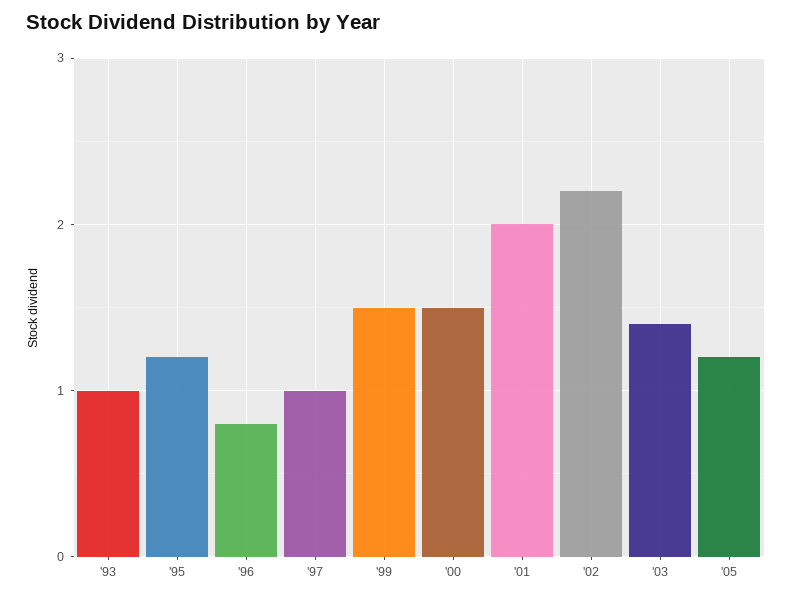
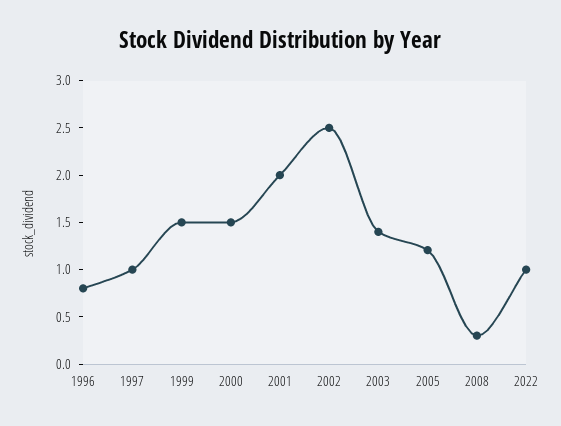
'93: 1 -> none
'95: 1.2 -> none
'02: 2.2 -> 2.5
2008: none -> 0.3
2022: none -> 1

